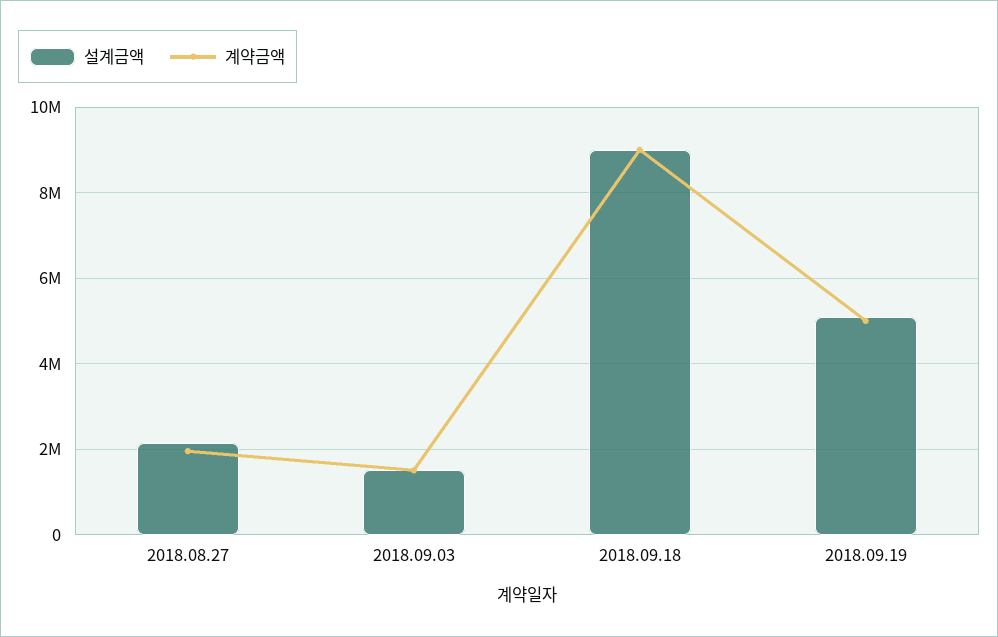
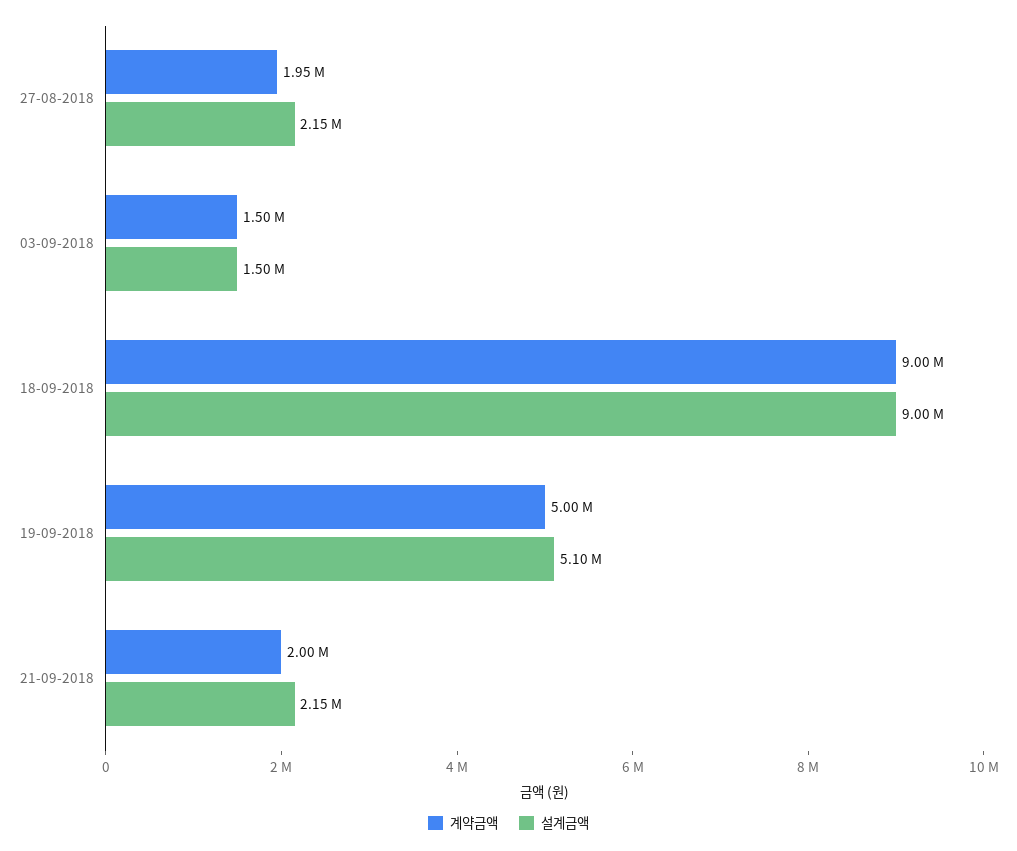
계약금액, 21-09-2018: none -> 2000000
설계금액, 21-09-2018: none -> 2150000

